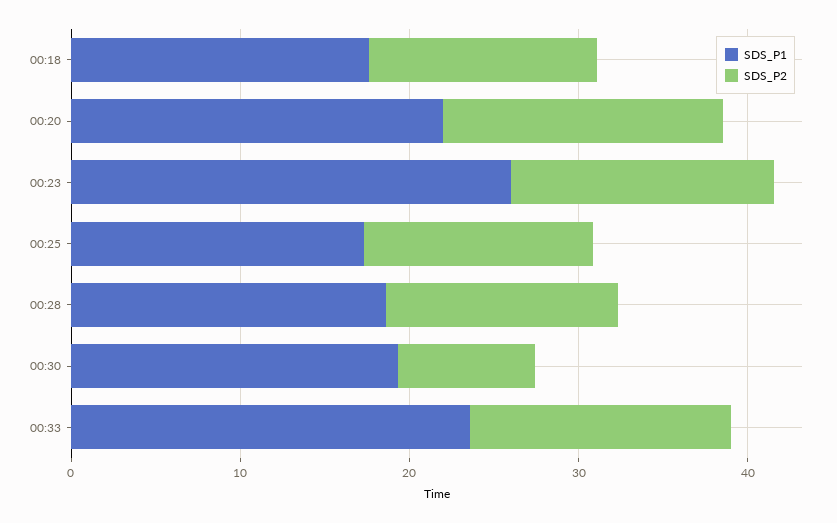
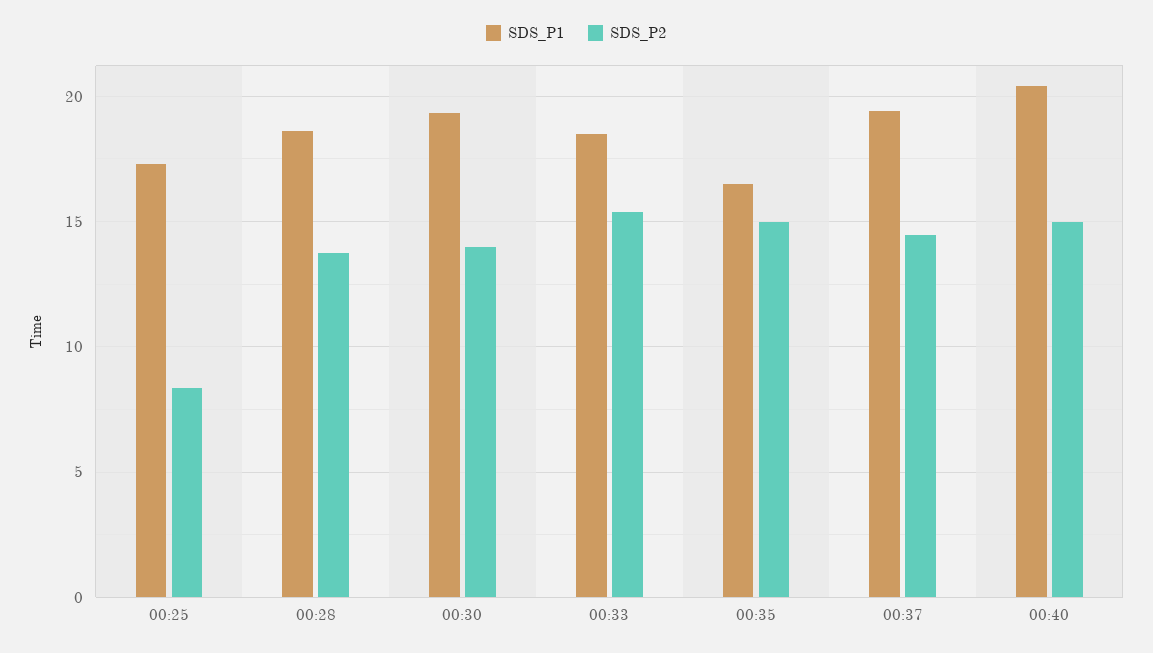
SDS_P1, 00:18: 18 -> none
SDS_P2, 00:18: 14 -> none
SDS_P1, 00:20: 22 -> none
SDS_P2, 00:20: 16 -> none
SDS_P1, 00:23: 26 -> none
SDS_P2, 00:23: 16 -> none
SDS_P2, 00:25: 14 -> 8.5
SDS_P2, 00:30: 8 -> 14
SDS_P1, 00:33: 24 -> 18.5
SDS_P1, 00:35: none -> 16.5
SDS_P2, 00:35: none -> 15
SDS_P1, 00:37: none -> 19.5
SDS_P2, 00:37: none -> 14.5
SDS_P1, 00:40: none -> 20.5
SDS_P2, 00:40: none -> 15

